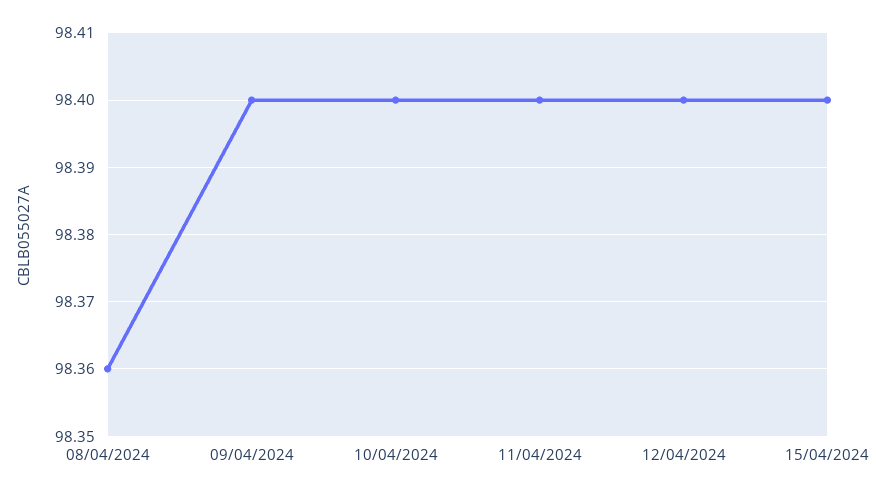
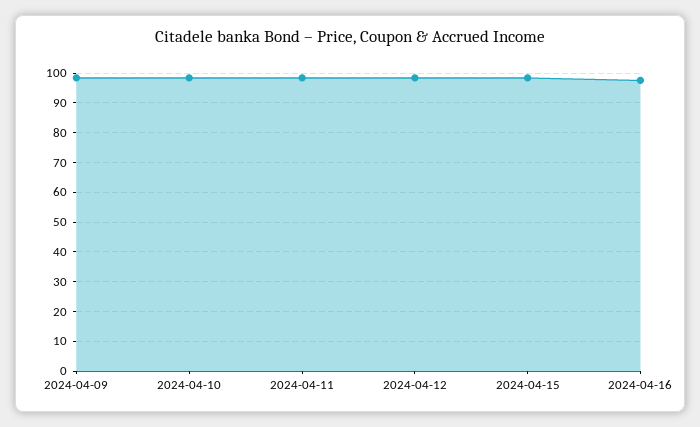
08/04/2024: 98.36 -> none
2024-04-16: none -> 97.5

